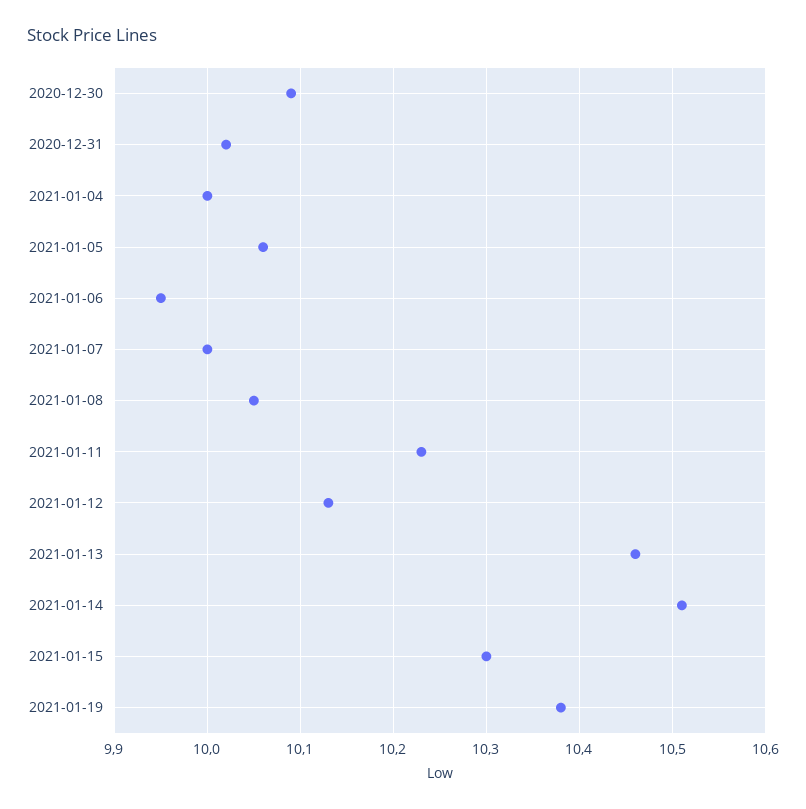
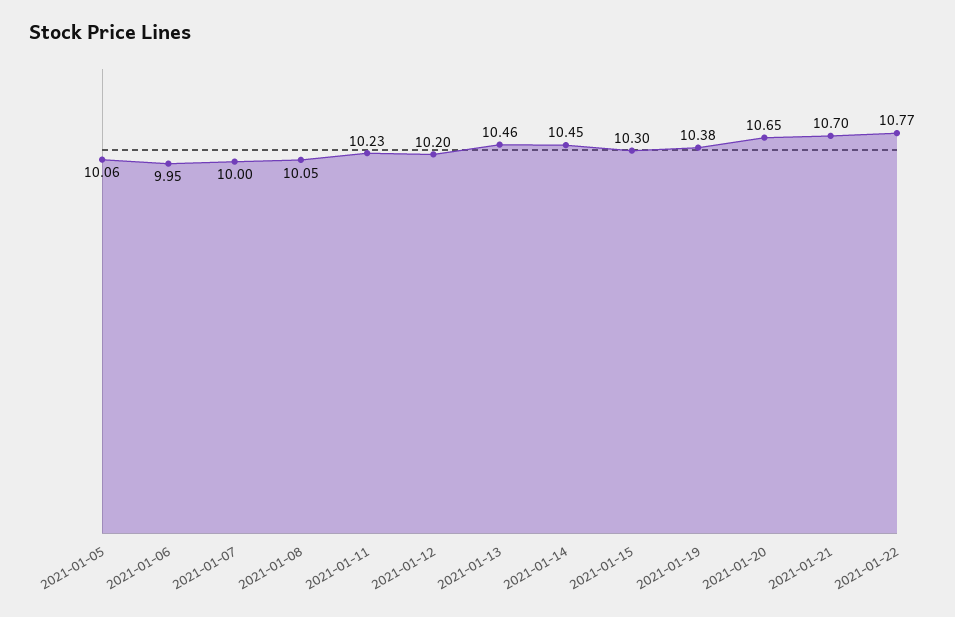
2020-12-30: 10.09 -> none
2020-12-31: 10.02 -> none
2021-01-04: 10 -> none
2021-01-12: 10.13 -> 10.2
2021-01-14: 10.51 -> 10.45
2021-01-20: none -> 10.65
2021-01-21: none -> 10.7
2021-01-22: none -> 10.77

